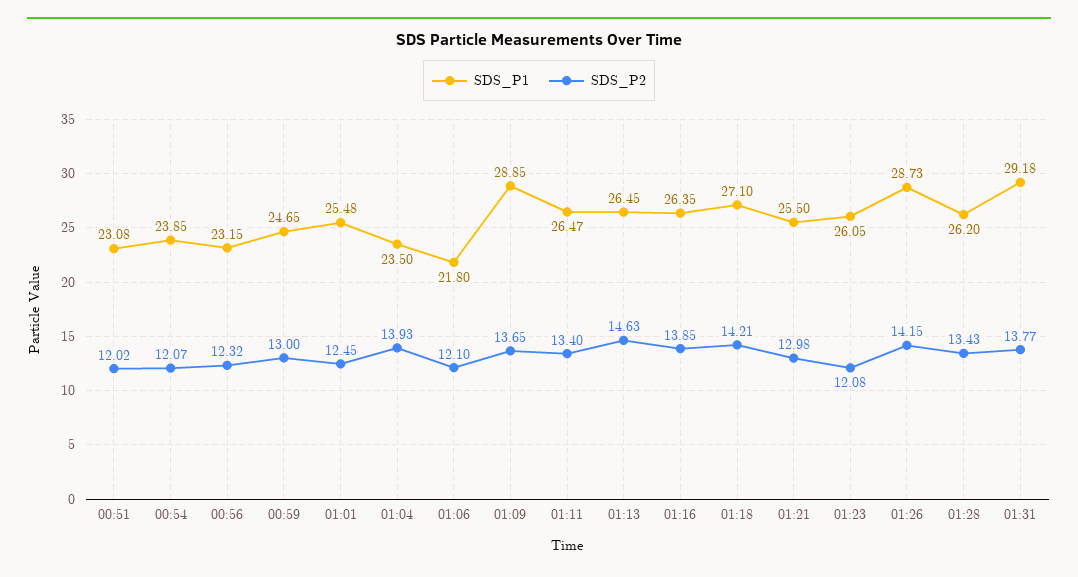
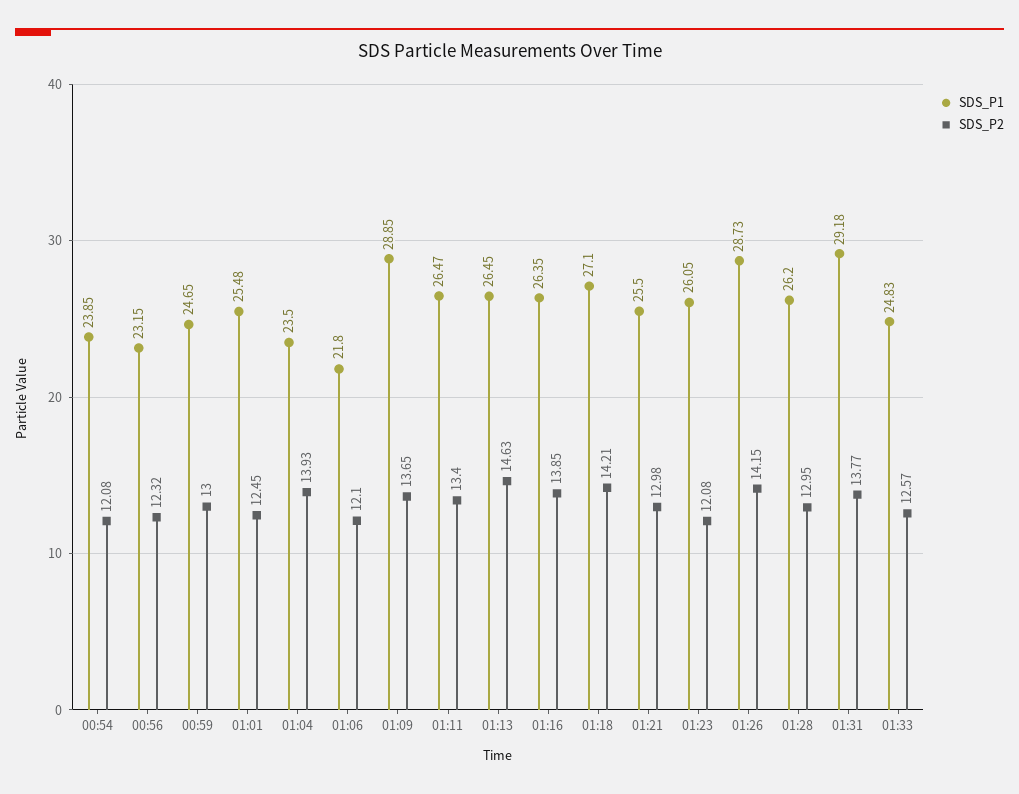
SDS_P1, 00:51: 23.08 -> none
SDS_P2, 00:51: 12.02 -> none
SDS_P2, 00:54: 12.07 -> 12.08
SDS_P2, 01:28: 13.43 -> 12.95
SDS_P1, 01:33: none -> 24.83
SDS_P2, 01:33: none -> 12.57

